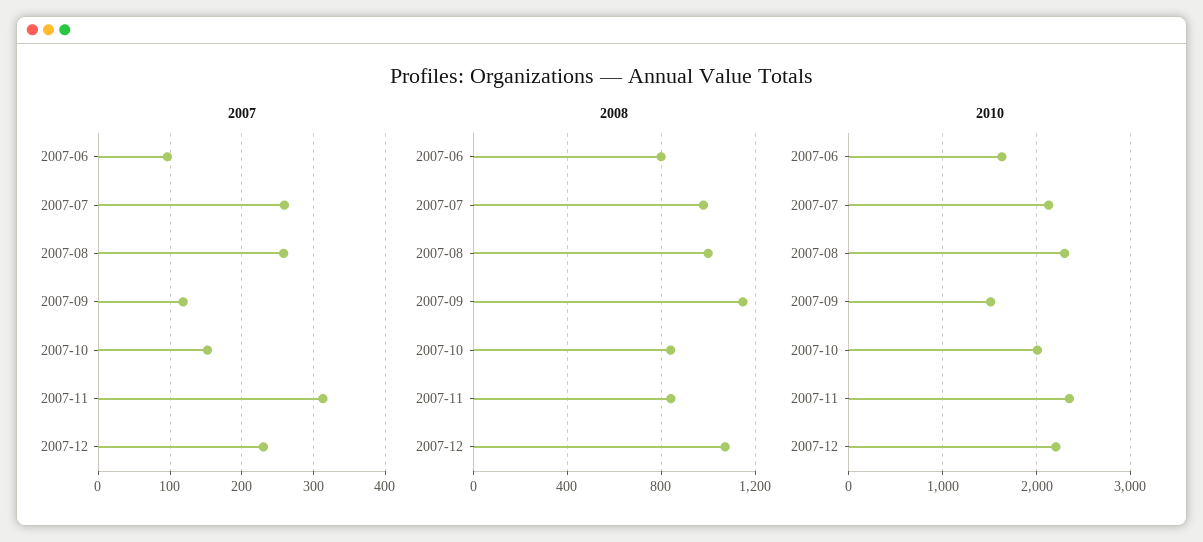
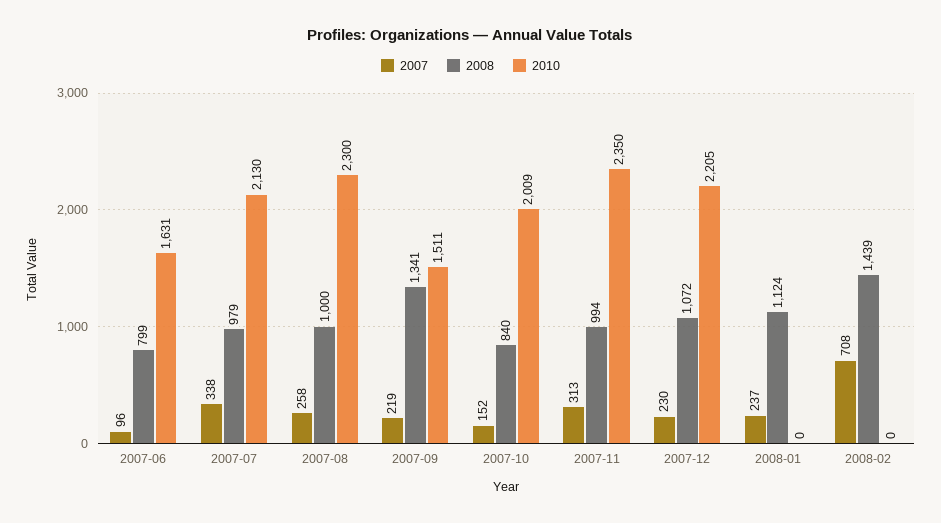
2007, 2007-07: 260 -> 338
2007, 2007-09: 120 -> 219
2008, 2007-09: 1150 -> 1341
2008, 2007-11: 850 -> 994
2007, 2008-01: none -> 237
2008, 2008-01: none -> 1124
2010, 2008-01: none -> 0
2007, 2008-02: none -> 708
2008, 2008-02: none -> 1439
2010, 2008-02: none -> 0

